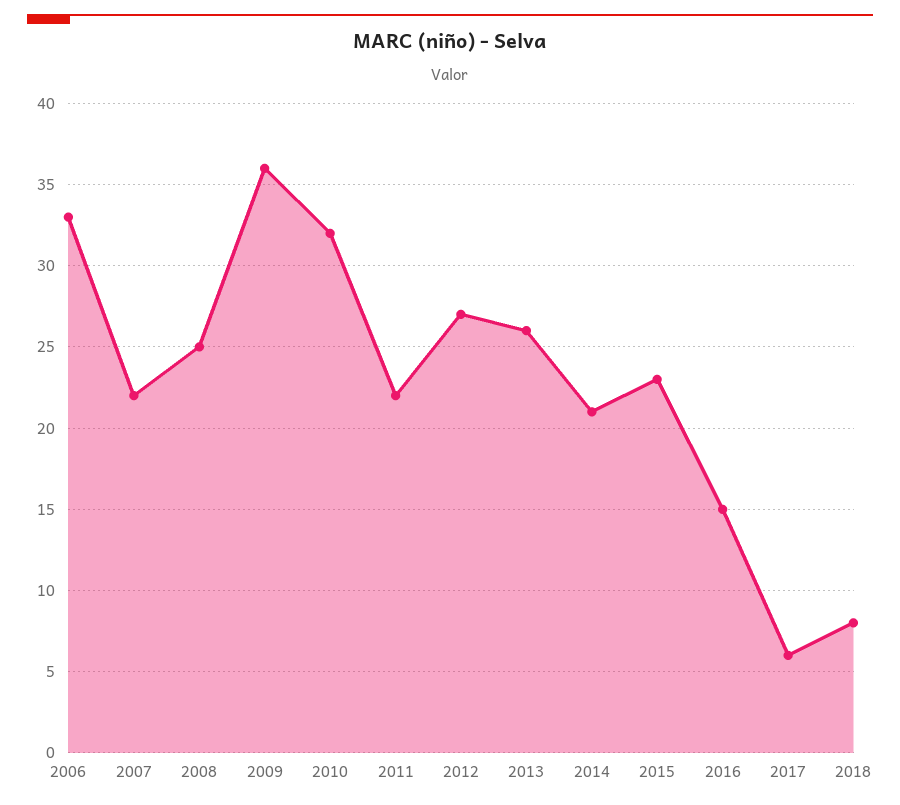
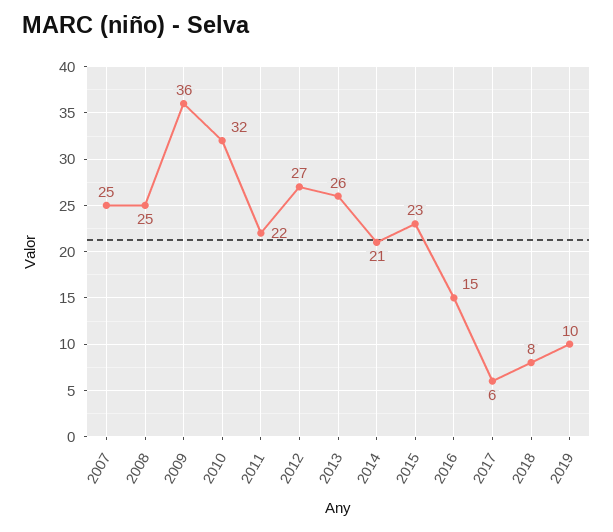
2006: 33 -> none
2007: 22 -> 25
2019: none -> 10

